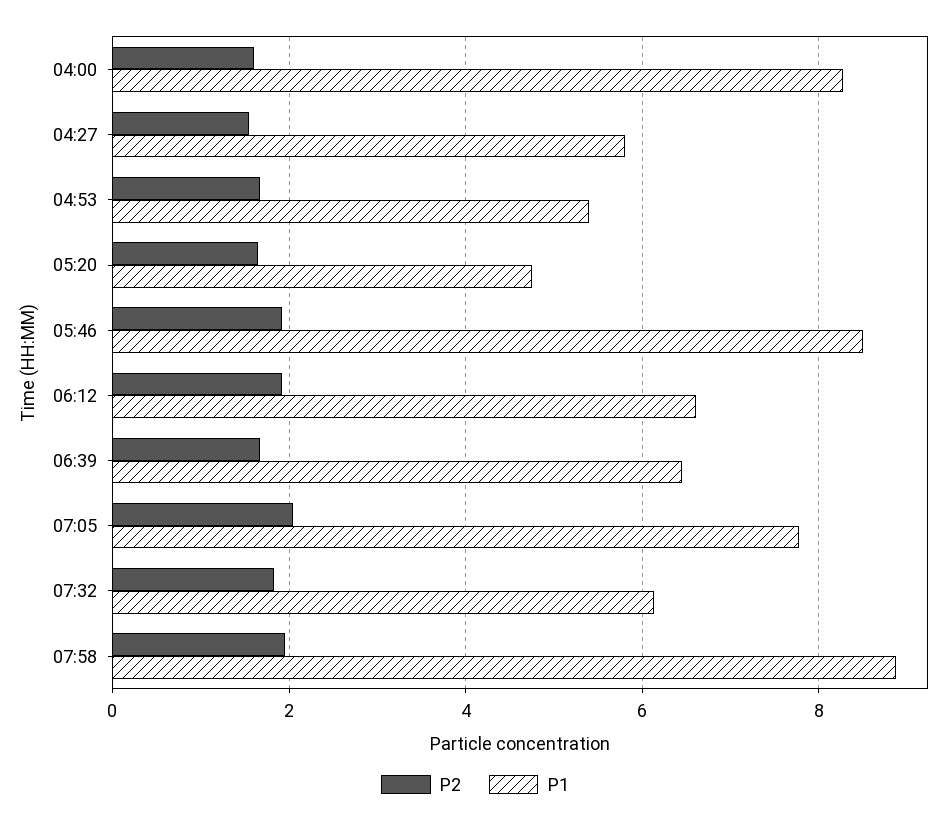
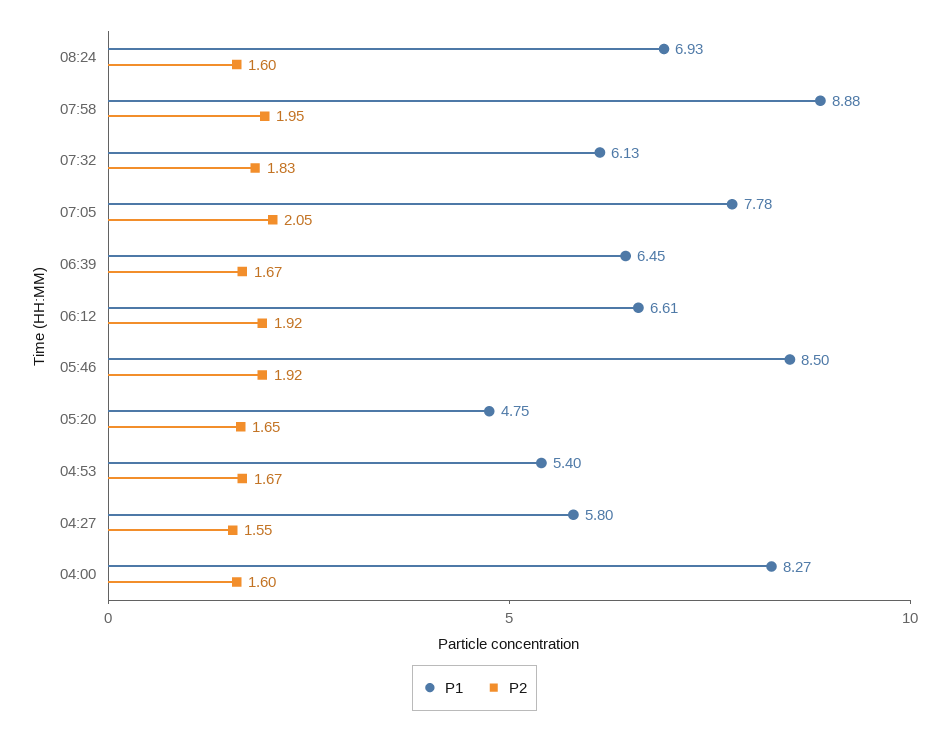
P1, 08:24: none -> 6.93
P2, 08:24: none -> 1.6

